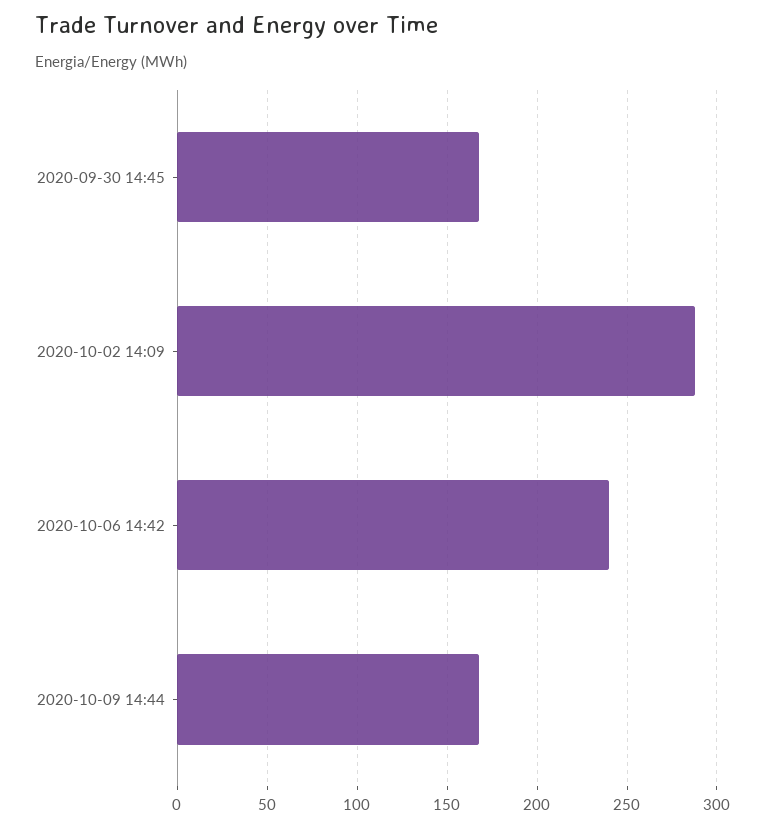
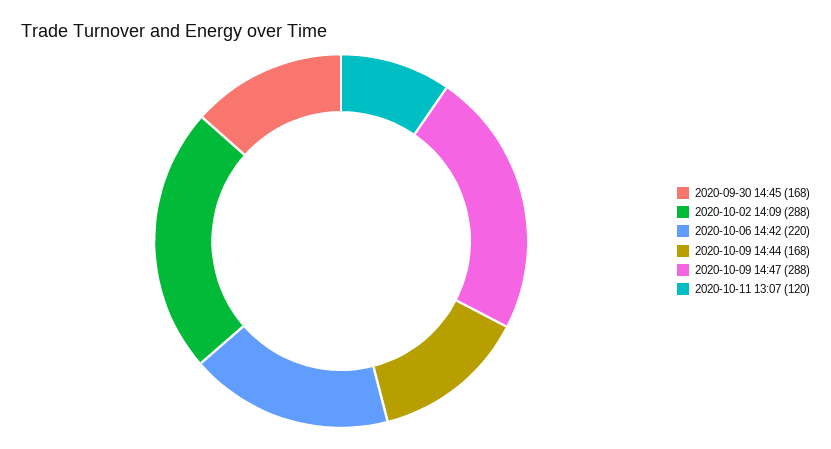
2020-10-06 14:42: 240 -> 220
2020-10-09 14:47: none -> 288
2020-10-11 13:07: none -> 120

